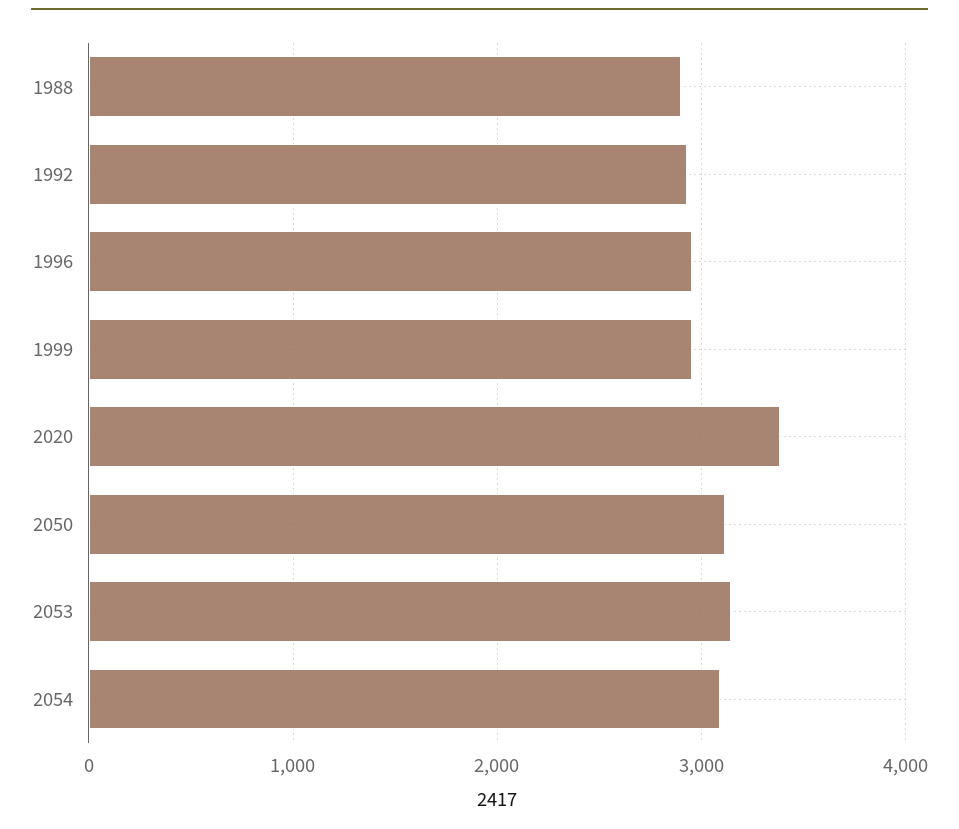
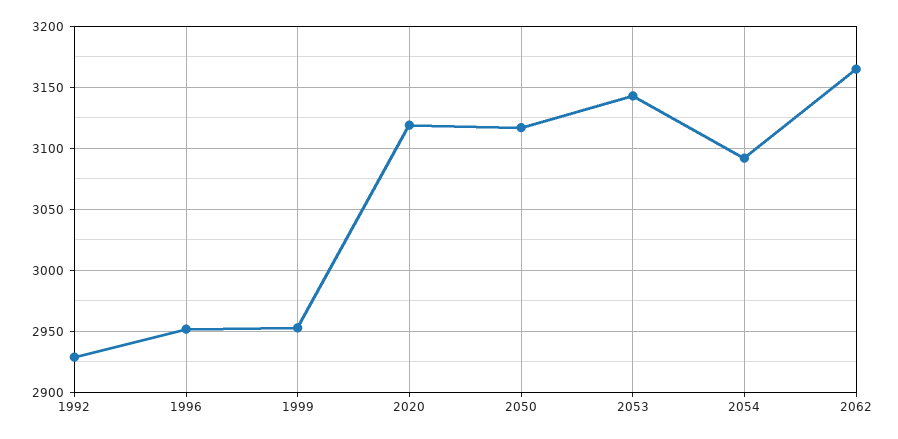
1988: 2900 -> none
2020: 3400 -> 3120
2062: none -> 3165

